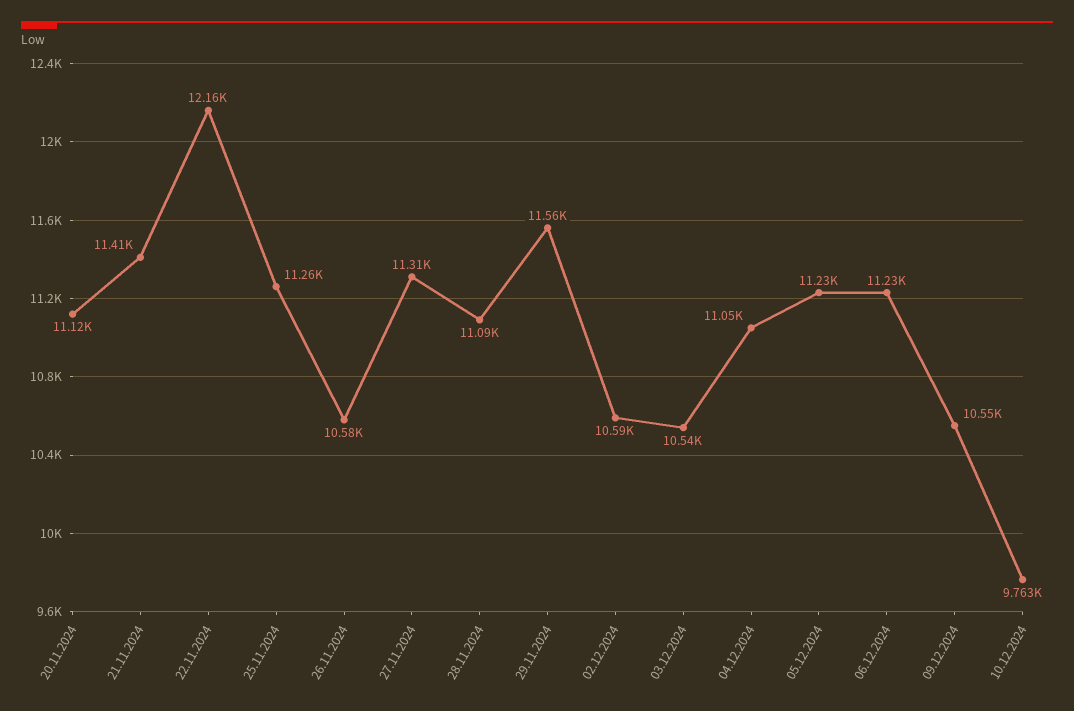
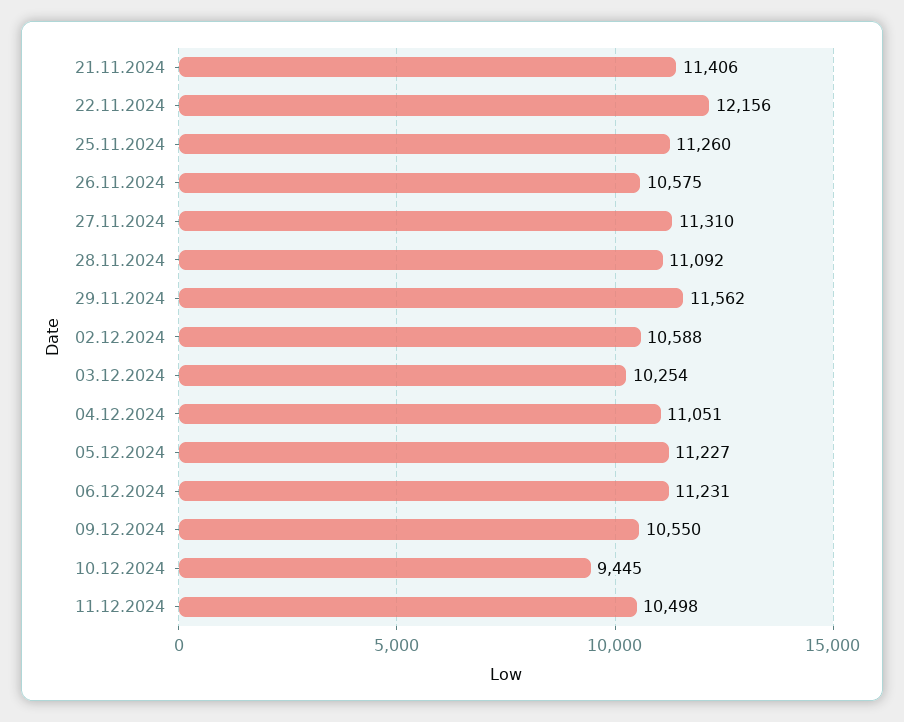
20.11.2024: 11120 -> none
03.12.2024: 10540 -> 10254
10.12.2024: 9763 -> 9445
11.12.2024: none -> 10498

